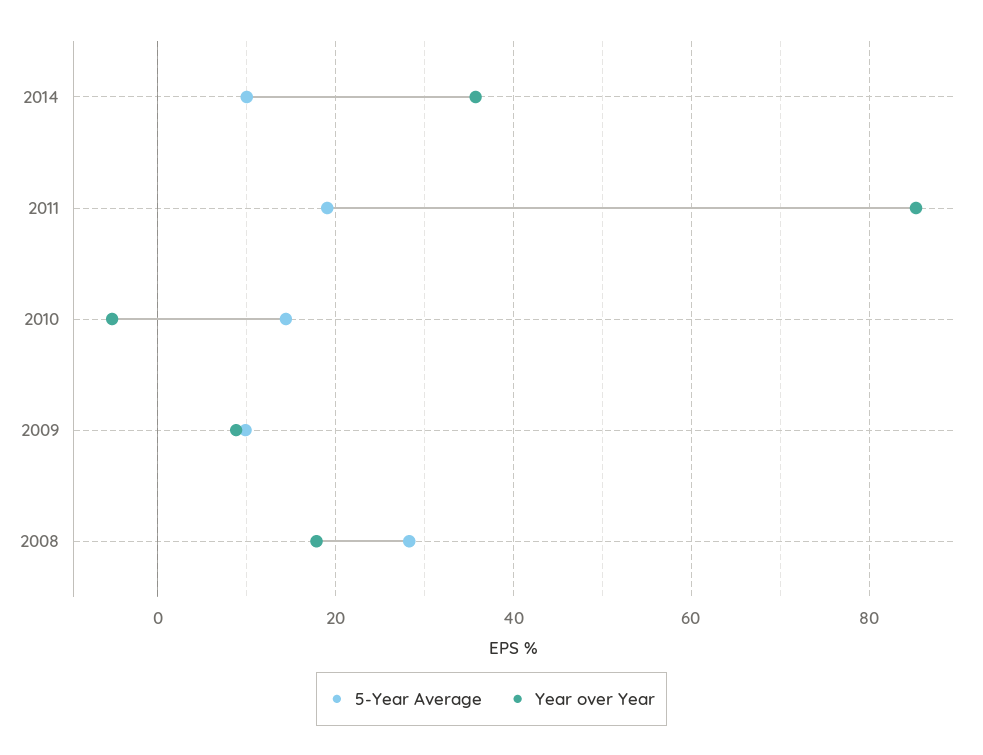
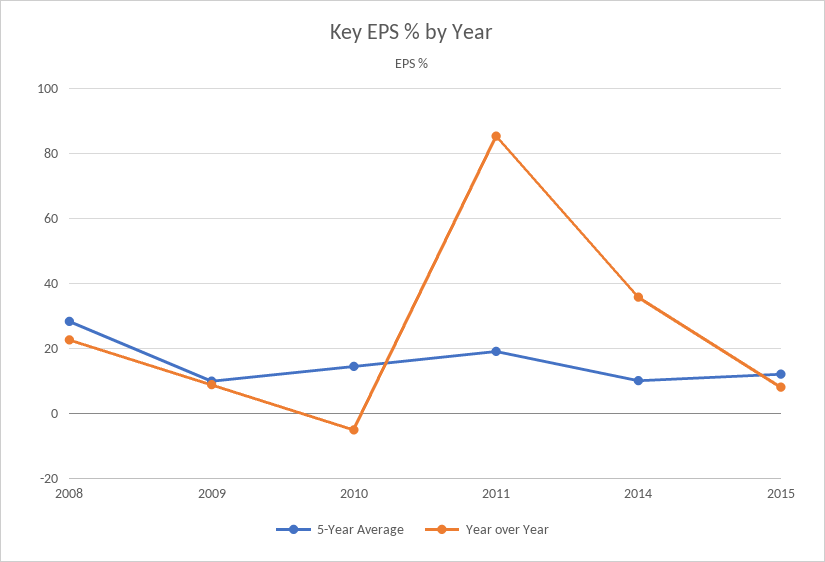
Year over Year, 2008: 18 -> 22
5-Year Average, 2015: none -> 12
Year over Year, 2015: none -> 8

